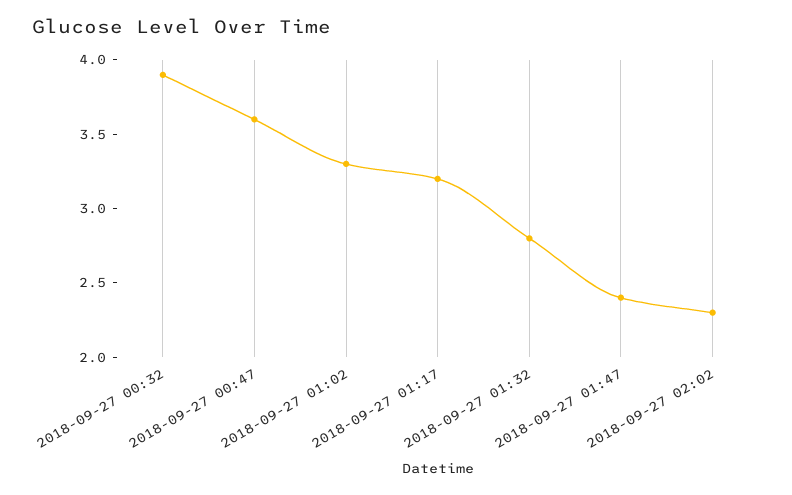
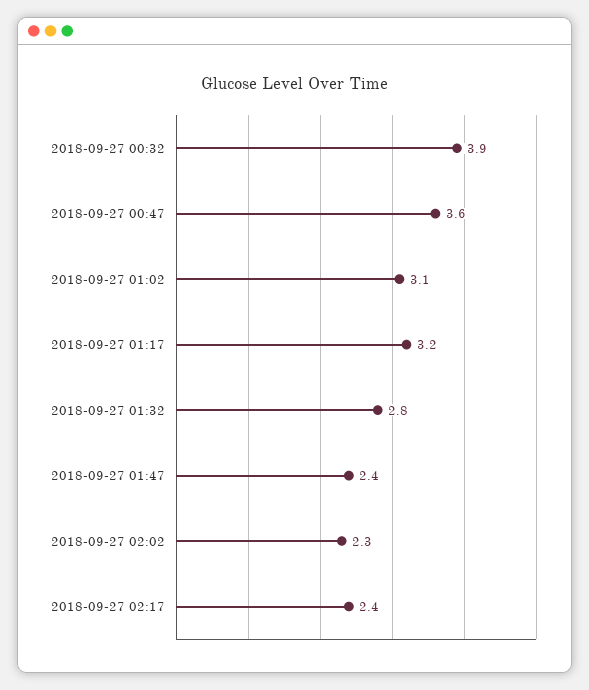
2018-09-27 01:02: 3.3 -> 3.1
2018-09-27 02:17: none -> 2.4

